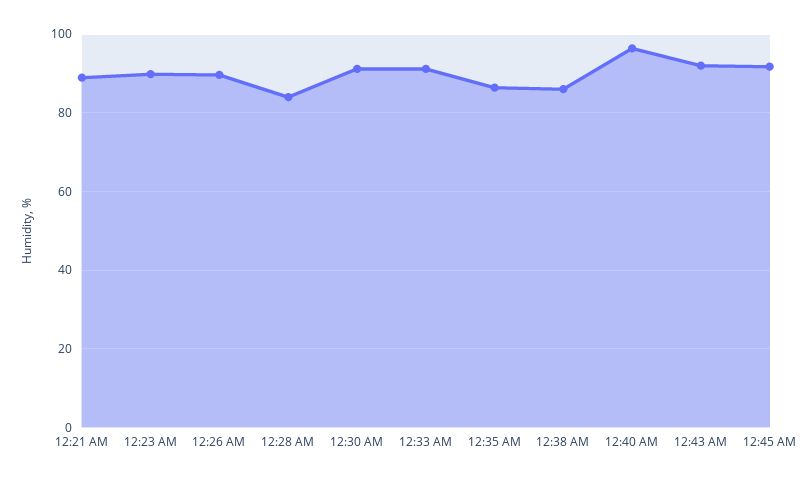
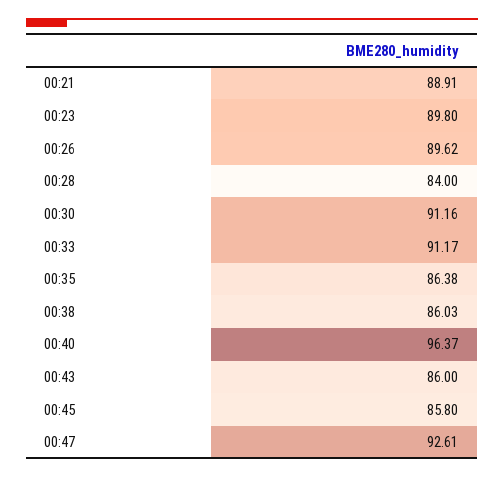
12:43 AM: 92 -> 86
12:45 AM: 92 -> 85.8
00:47: none -> 92.61

